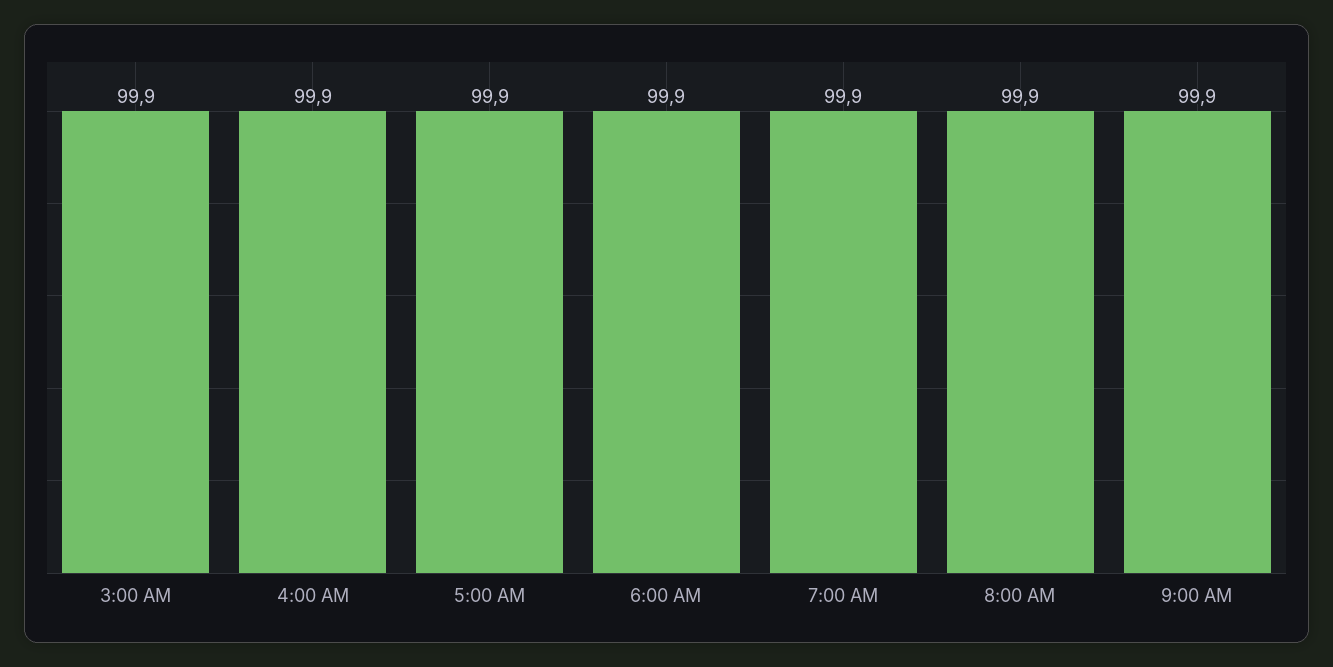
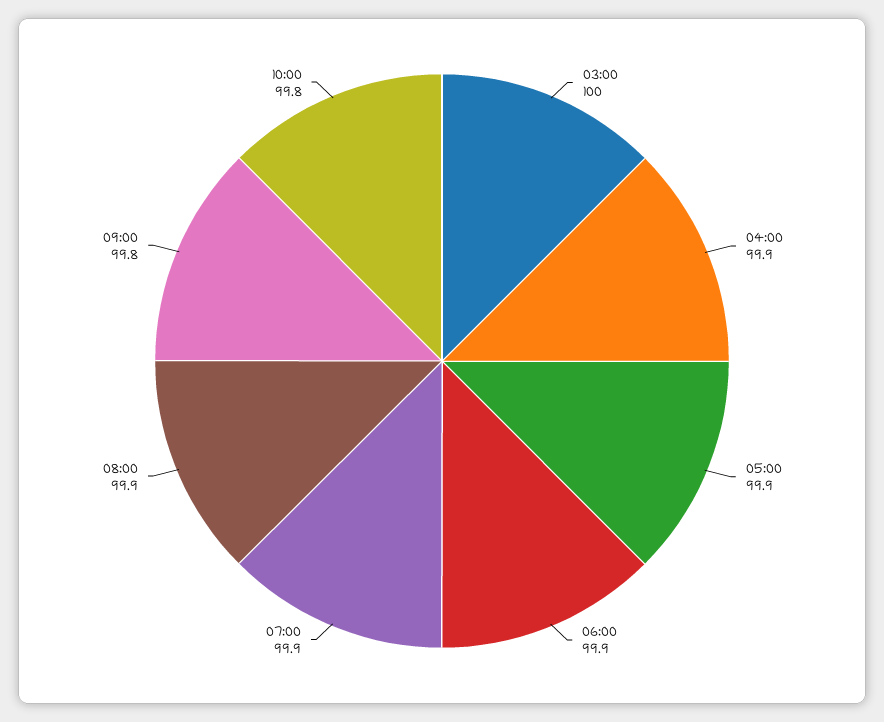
3:00 AM: 99.9 -> 100
9:00 AM: 99.9 -> 99.8
10:00: none -> 99.8

